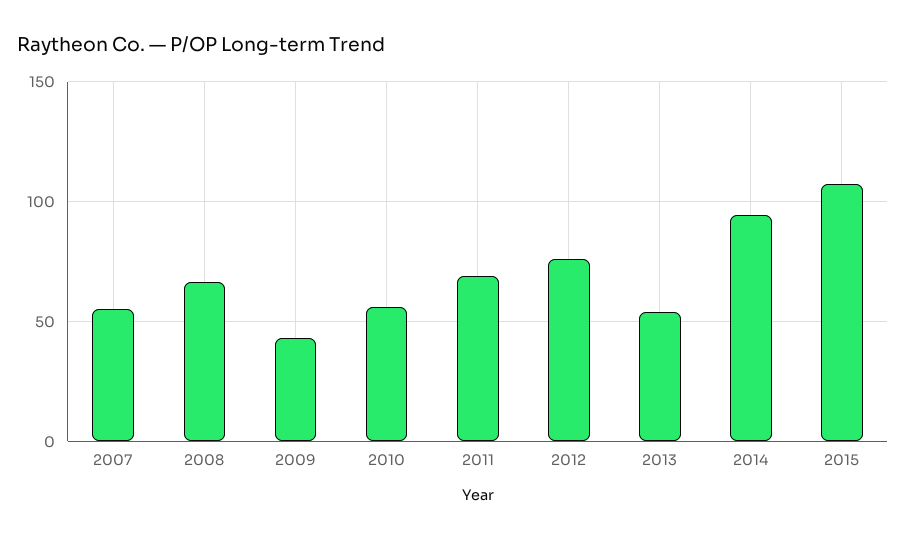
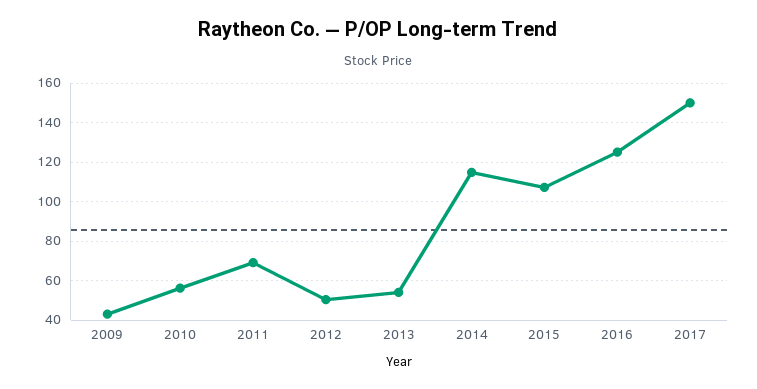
2007: 55 -> none
2008: 65 -> none
2012: 75 -> 50
2014: 95 -> 115
2016: none -> 125
2017: none -> 150

